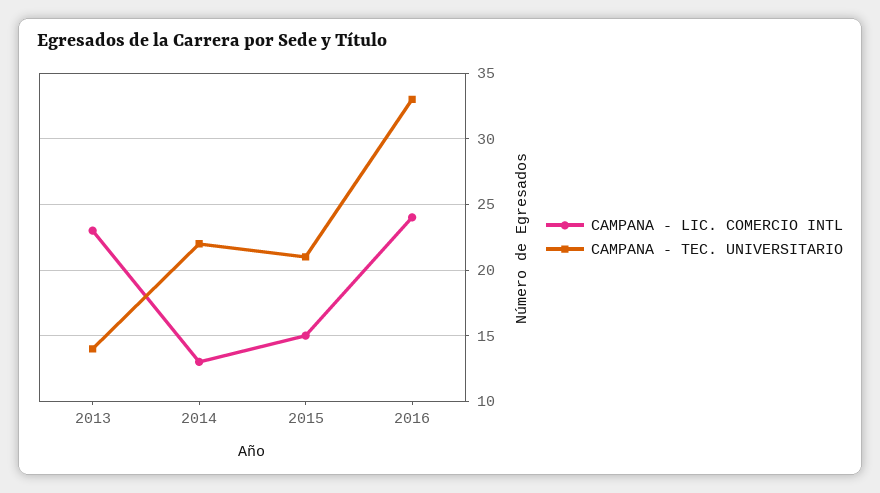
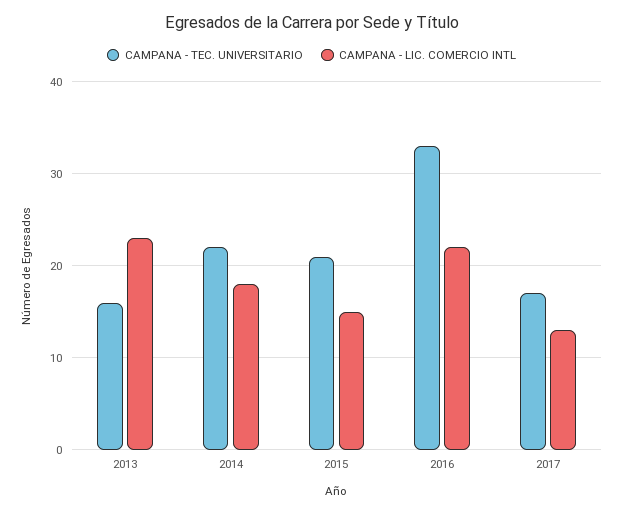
CAMPANA - TEC. UNIVERSITARIO, 2013: 14 -> 16
CAMPANA - LIC. COMERCIO INTL, 2014: 13 -> 18
CAMPANA - LIC. COMERCIO INTL, 2016: 24 -> 22
CAMPANA - TEC. UNIVERSITARIO, 2017: none -> 17
CAMPANA - LIC. COMERCIO INTL, 2017: none -> 13

